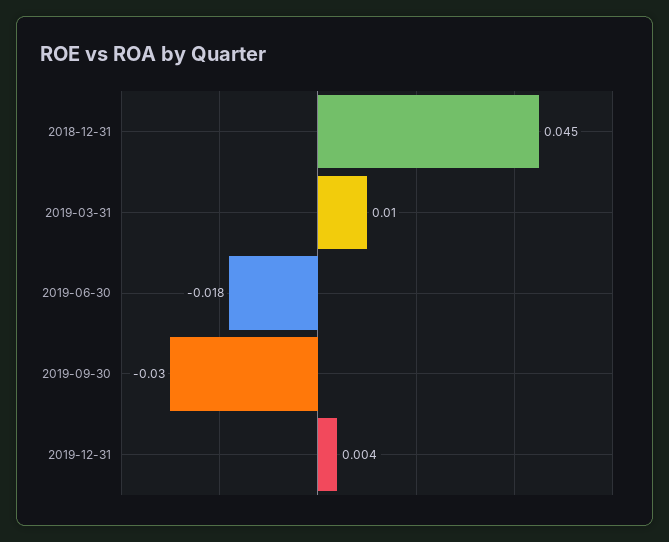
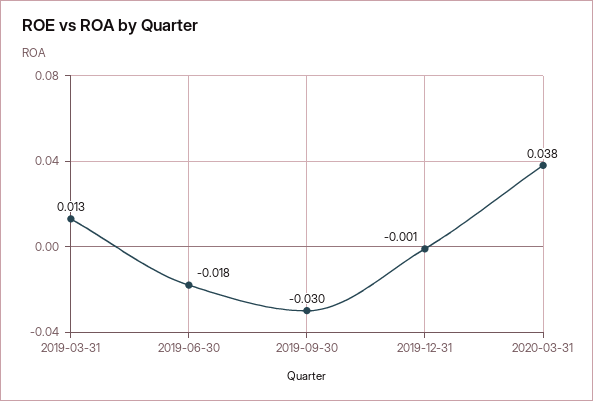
2018-12-31: 0.045 -> none
2019-03-31: 0.01 -> 0.013
2019-12-31: 0.004 -> -0.001
2020-03-31: none -> 0.038

